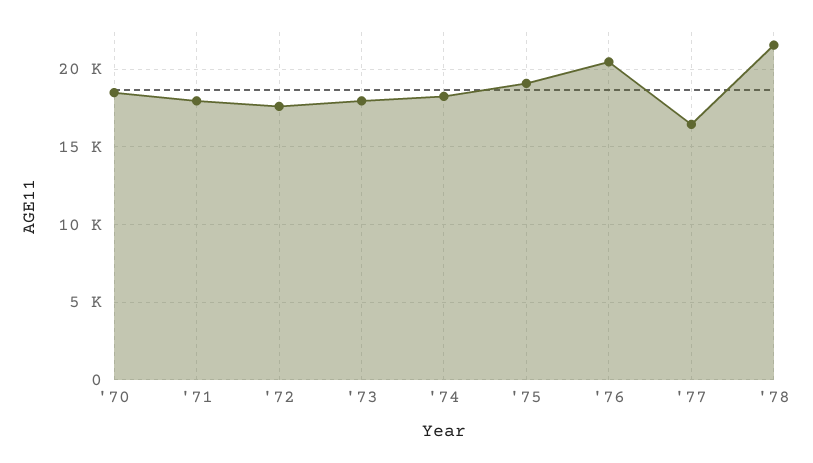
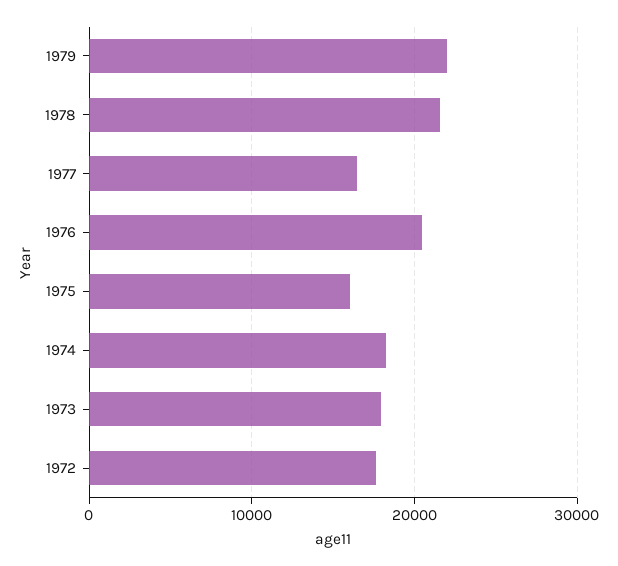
'70: 18500 -> none
'71: 18000 -> none
'75: 19000 -> 16000
1979: none -> 22000

